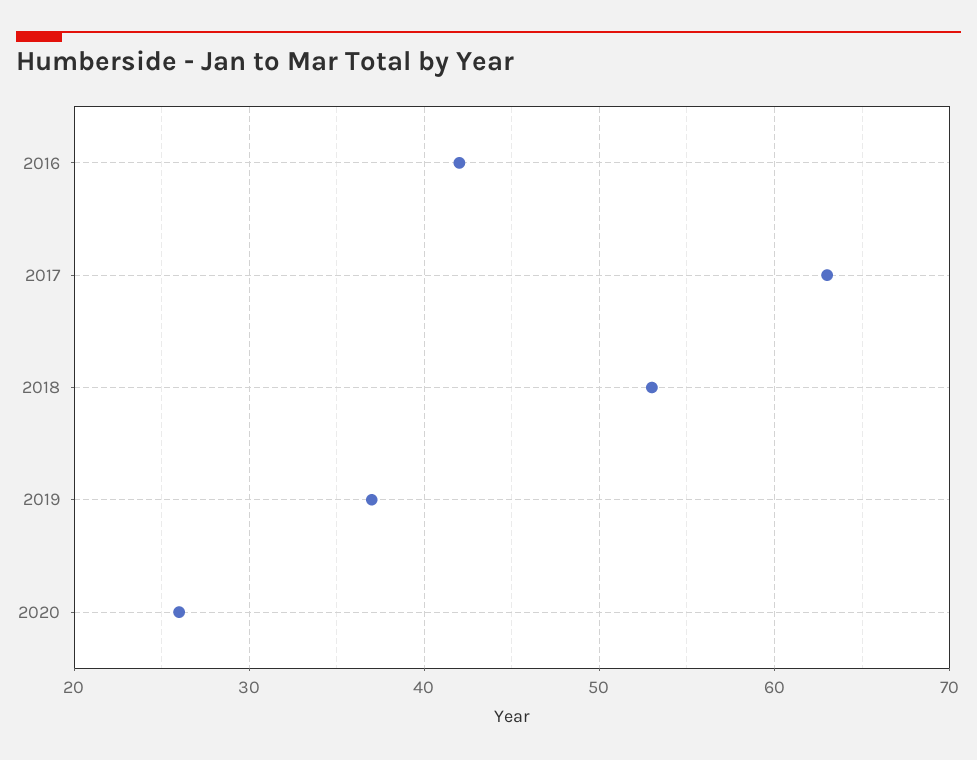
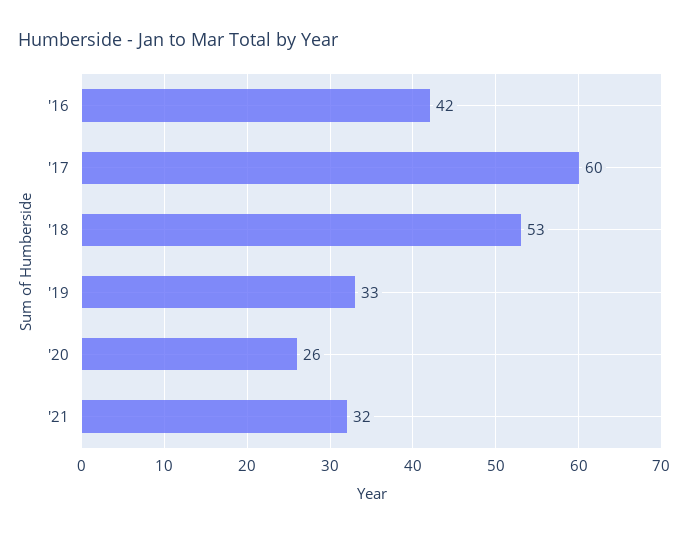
2017: 63 -> 60
2019: 37 -> 33
'21: none -> 32

